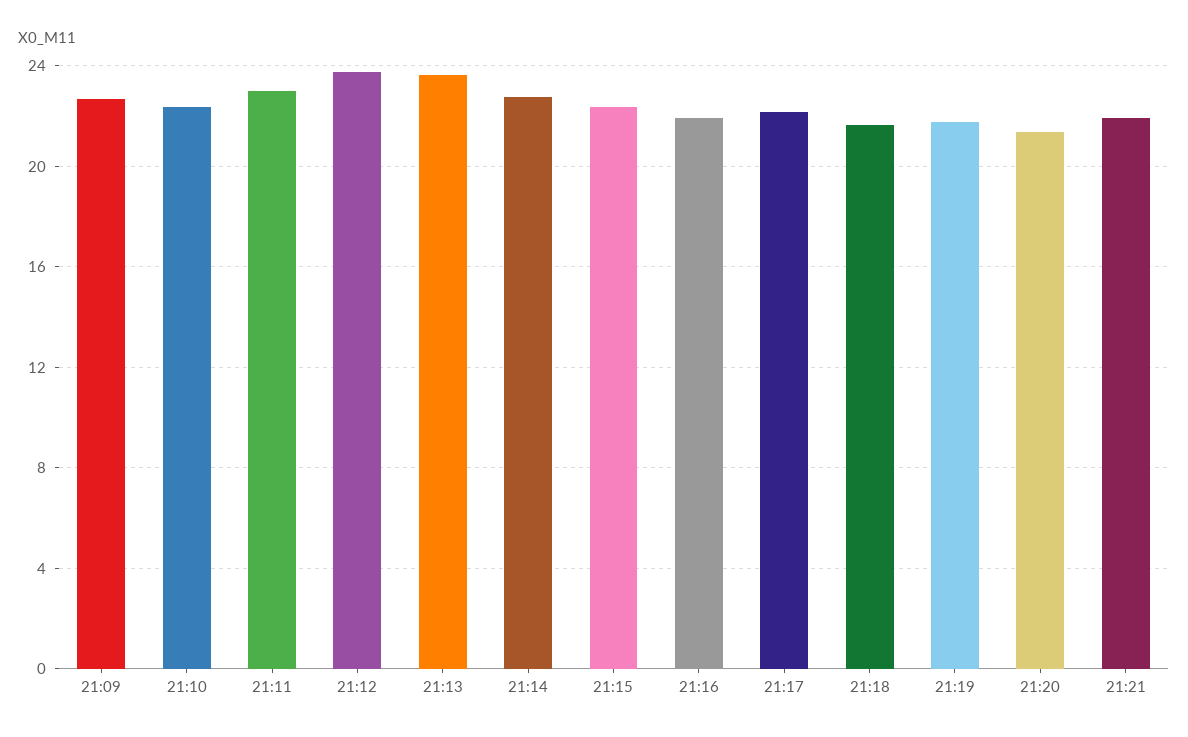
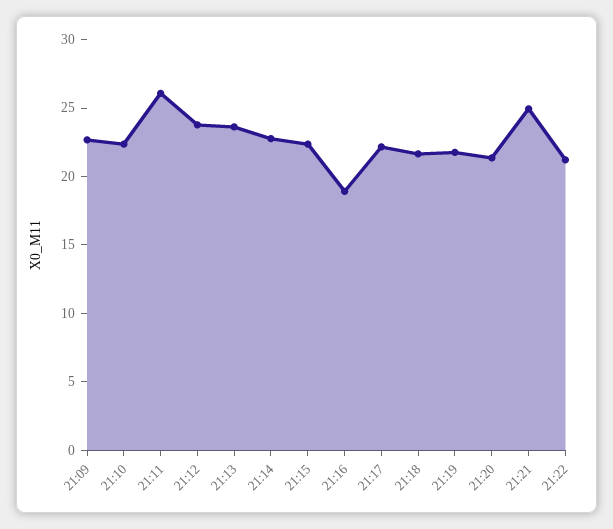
21:11: 23 -> 26
21:16: 22 -> 19
21:21: 22 -> 25
21:22: none -> 21

